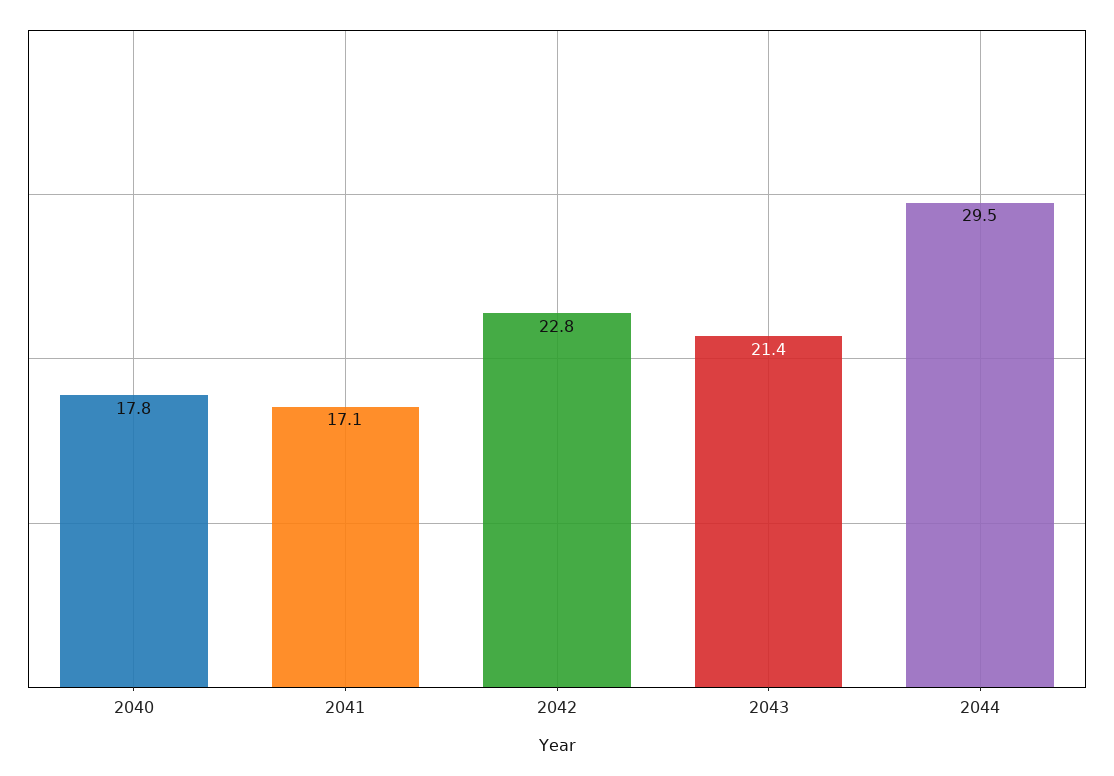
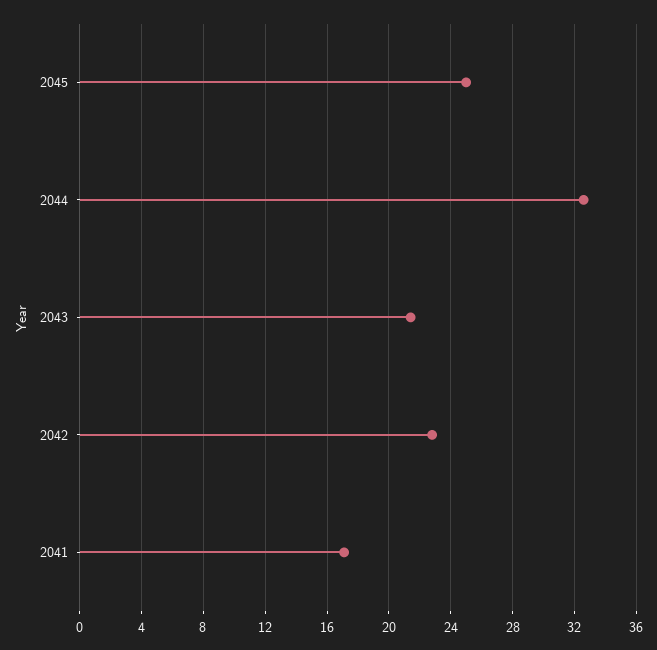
2040: 17.8 -> none
2044: 29.5 -> 32.5
2045: none -> 25

